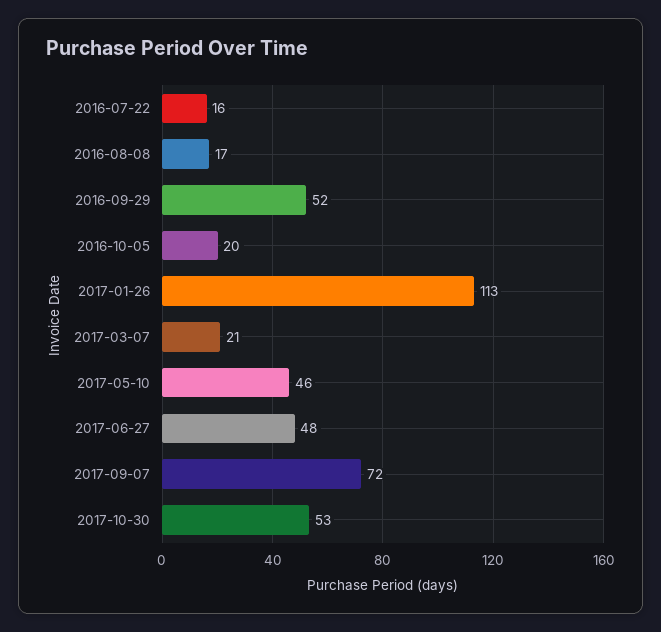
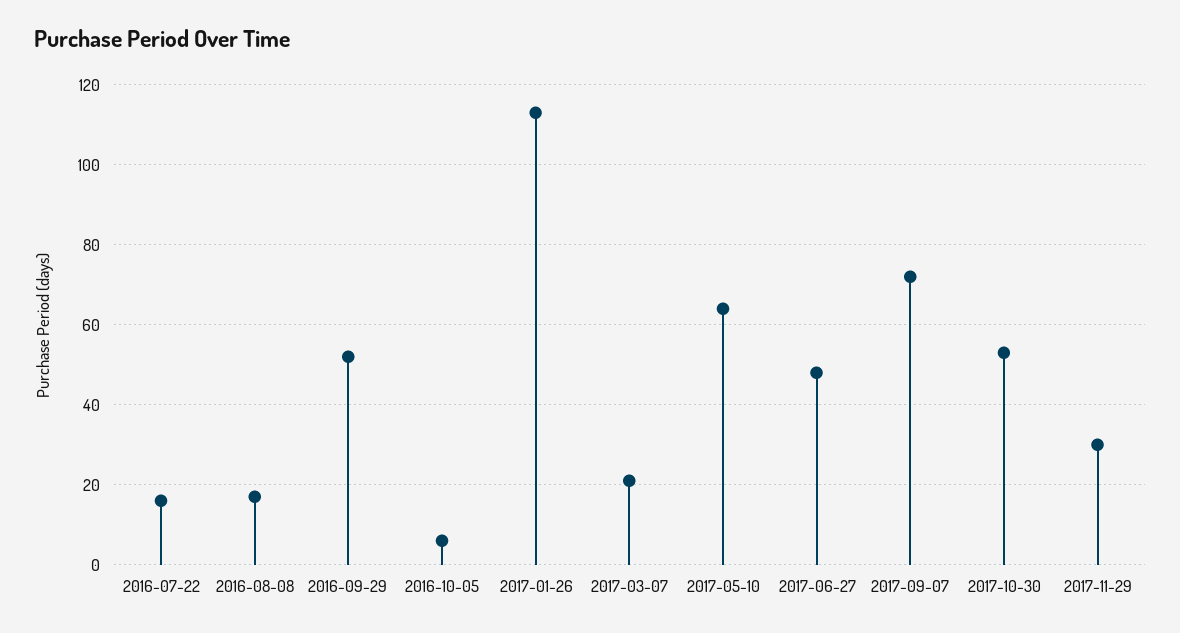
2016-10-05: 20 -> 5
2017-05-10: 46 -> 65
2017-11-29: none -> 30

